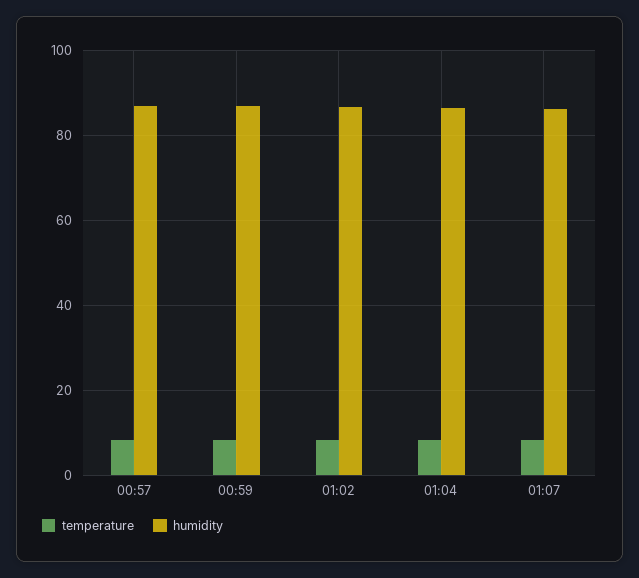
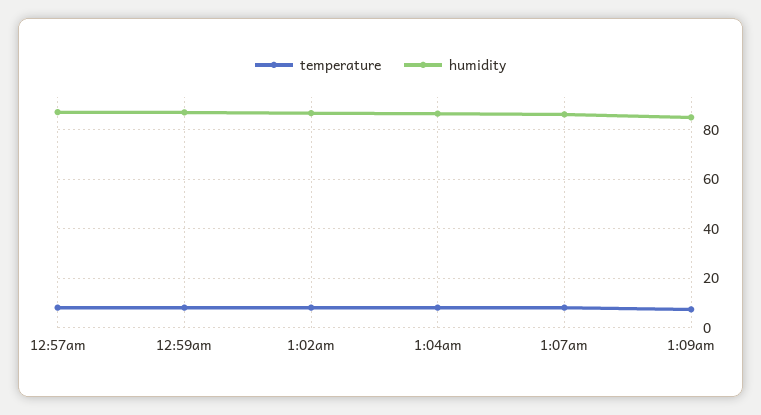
temperature, 1:09am: none -> 7.5
humidity, 1:09am: none -> 85

